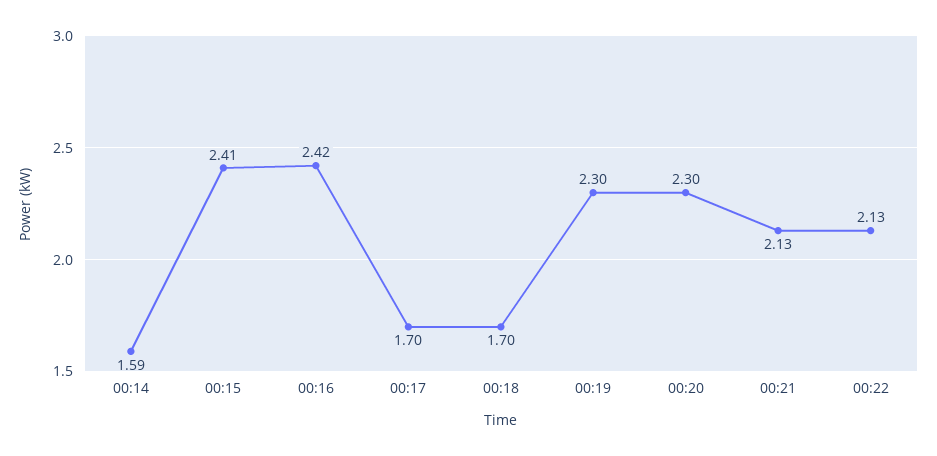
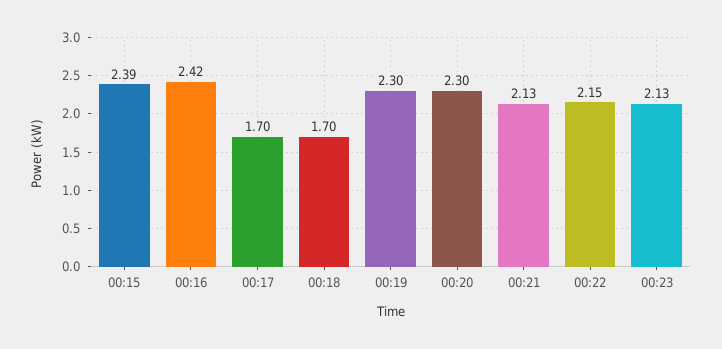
00:14: 1.59 -> none
00:15: 2.41 -> 2.39
00:22: 2.13 -> 2.15
00:23: none -> 2.13

